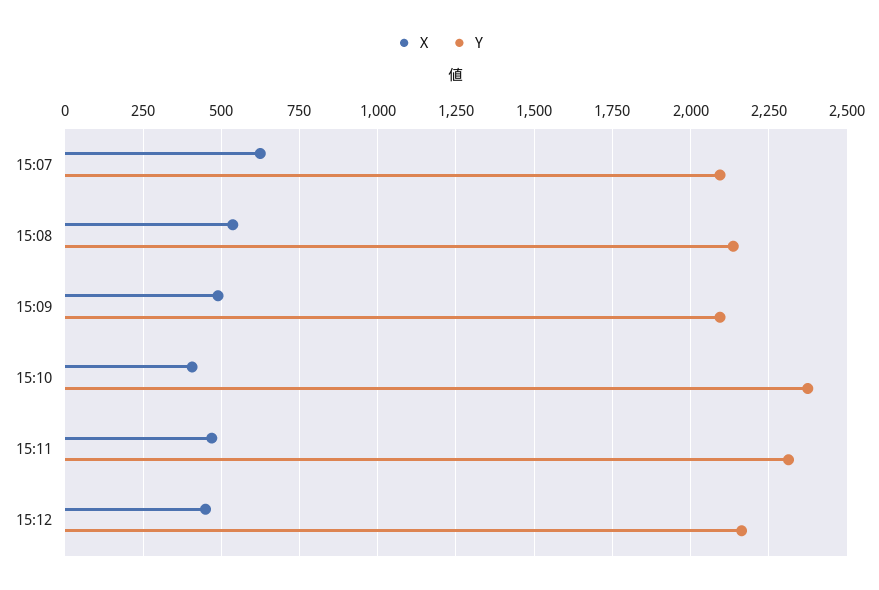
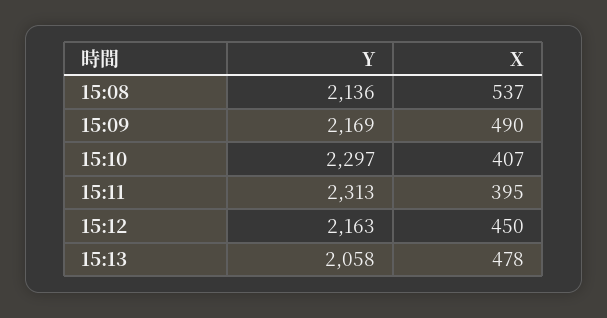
X, 15:07: 625 -> none
Y, 15:07: 2100 -> none
Y, 15:09: 2100 -> 2169
Y, 15:10: 2375 -> 2297
X, 15:11: 475 -> 395
Y, 15:13: none -> 2058
X, 15:13: none -> 478

